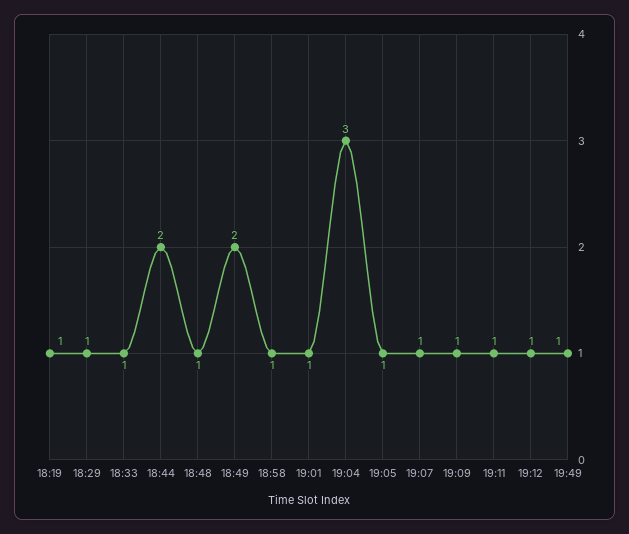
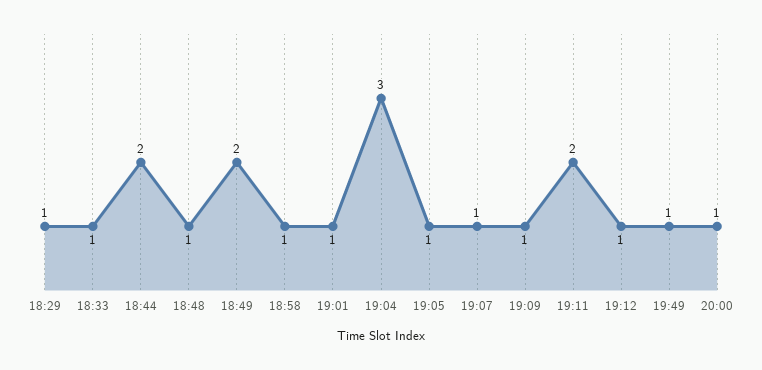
18:19: 1 -> none
19:11: 1 -> 2
20:00: none -> 1

